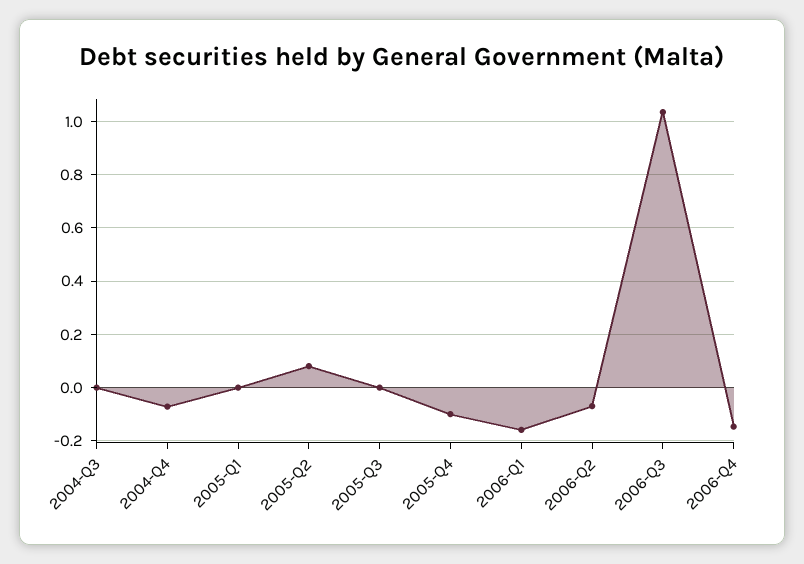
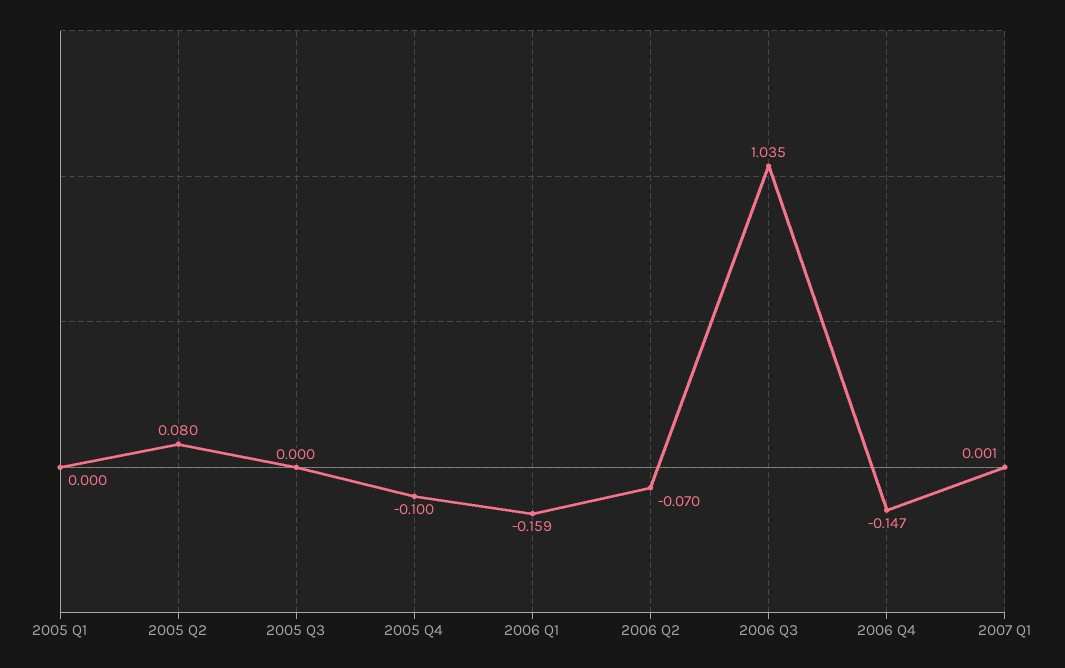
2004-Q3: 0 -> none
2004-Q4: -0.075 -> none
2007 Q1: none -> 0.001

